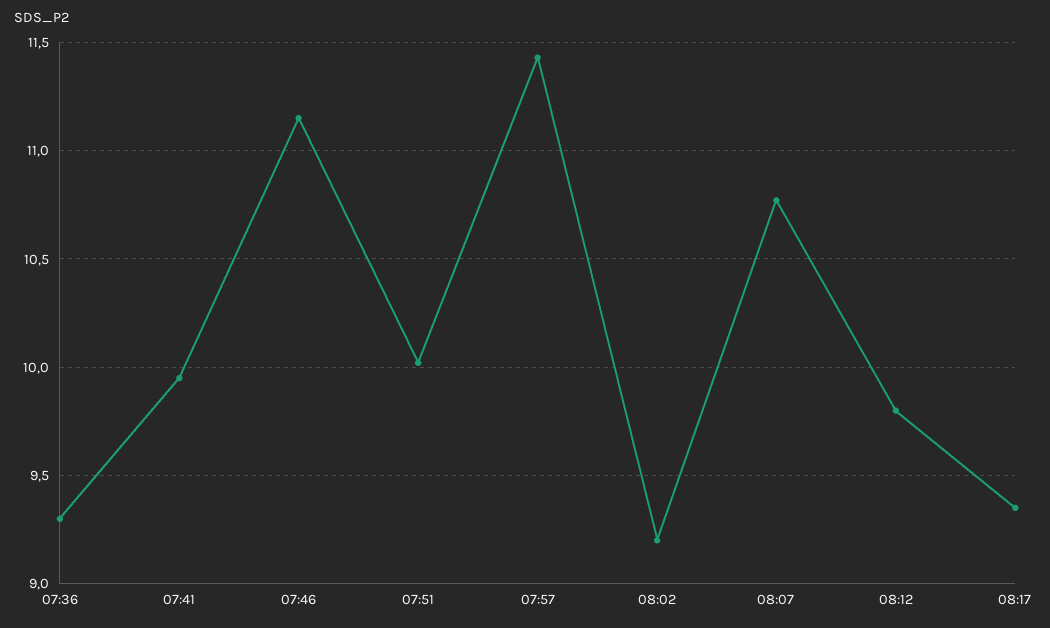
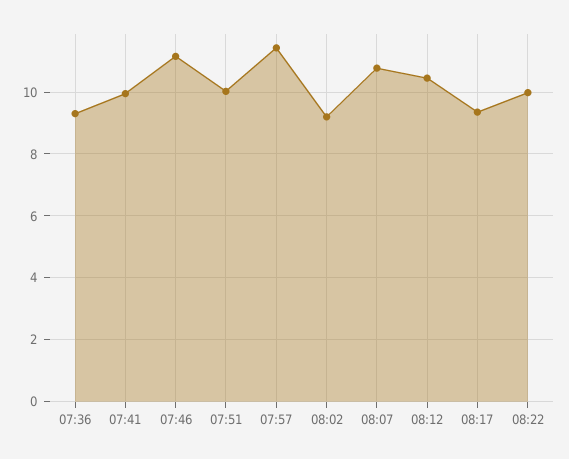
08:12: 9.8 -> 10.4
08:22: none -> 10

